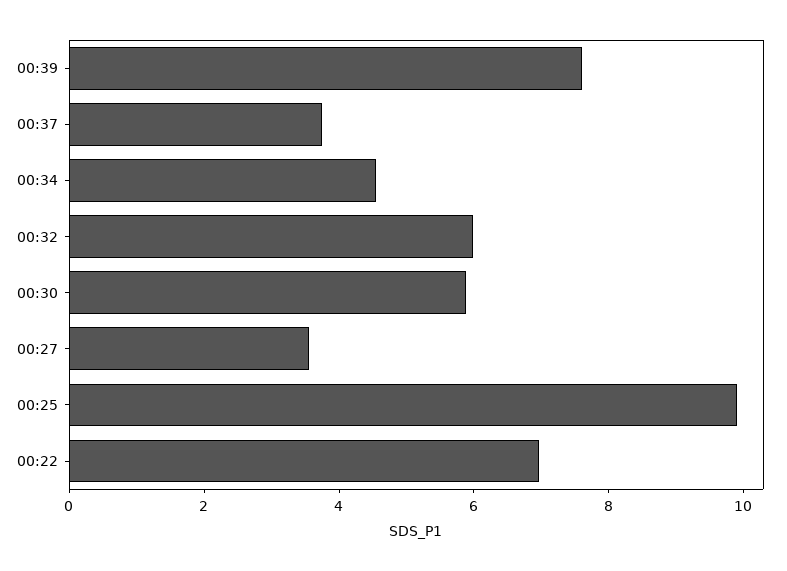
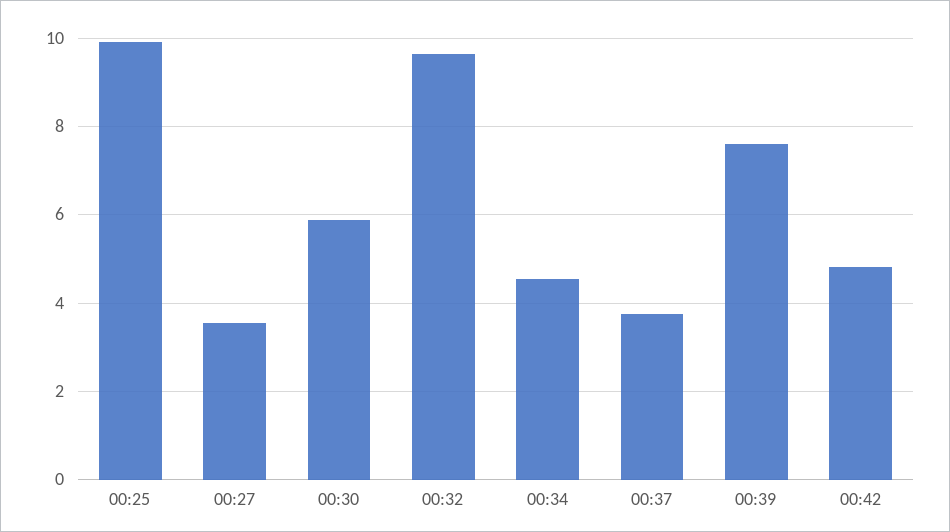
00:32: 6 -> 9.6
00:22: 7 -> none
00:42: none -> 4.8

